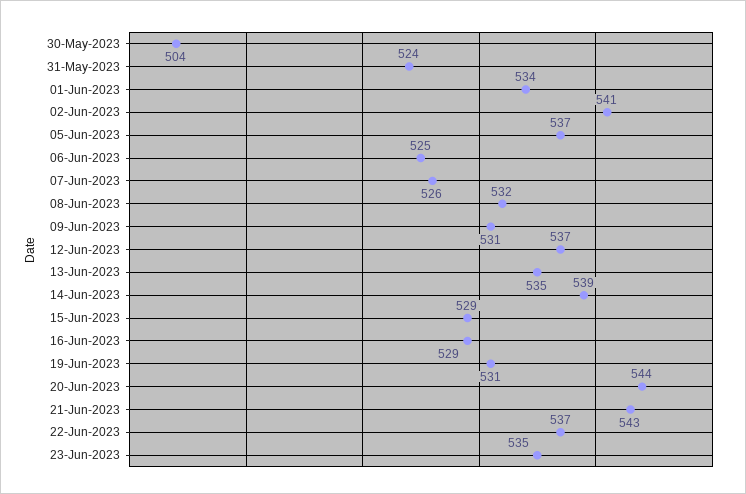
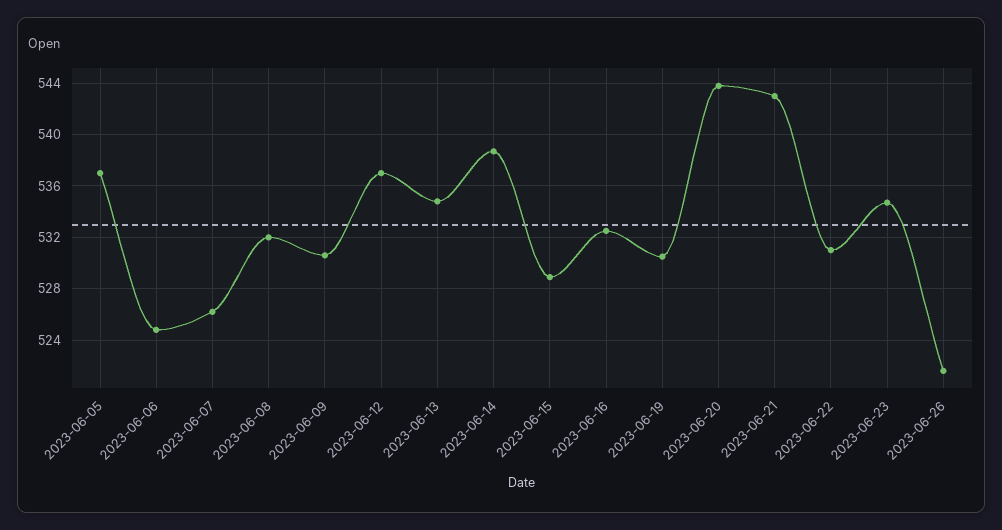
30-May-2023: 504 -> none
31-May-2023: 524 -> none
01-Jun-2023: 534 -> none
02-Jun-2023: 541 -> none
16-Jun-2023: 529 -> 532.5
22-Jun-2023: 537 -> 531
2023-06-26: none -> 521.5

